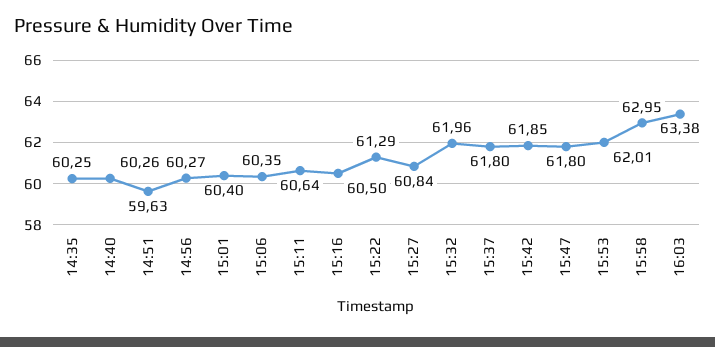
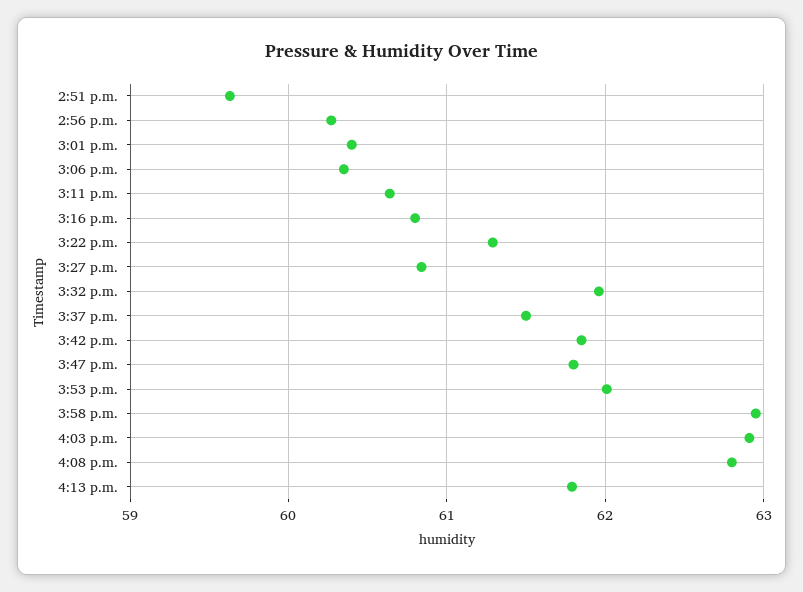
14:35: 60.25 -> none
14:40: 60.26 -> none
15:16: 60.5 -> 60.8
15:37: 61.8 -> 61.5
16:03: 63.38 -> 62.9
4:08 p.m.: none -> 62.8
4:13 p.m.: none -> 61.8

